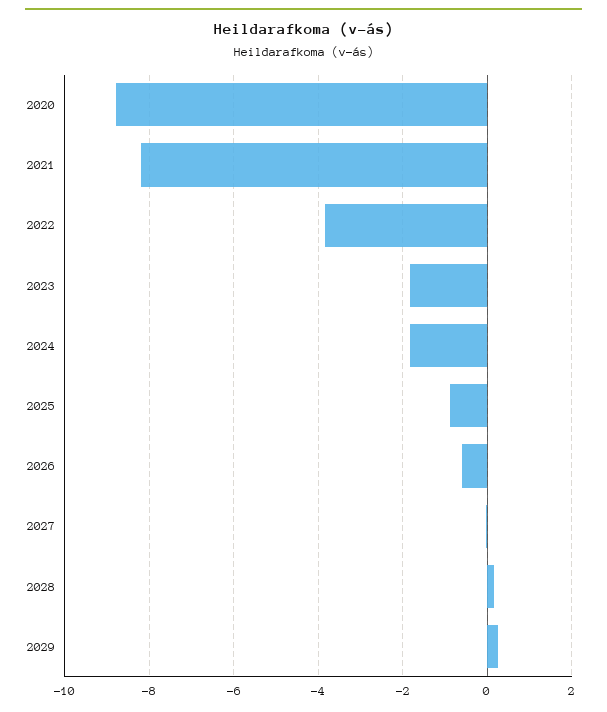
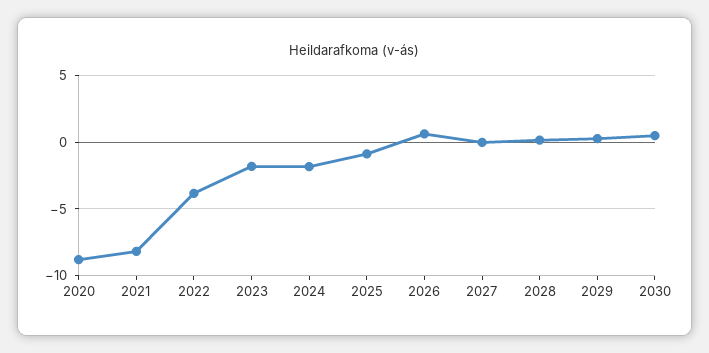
2026: -0.6 -> 0.5
2030: none -> 0.5

